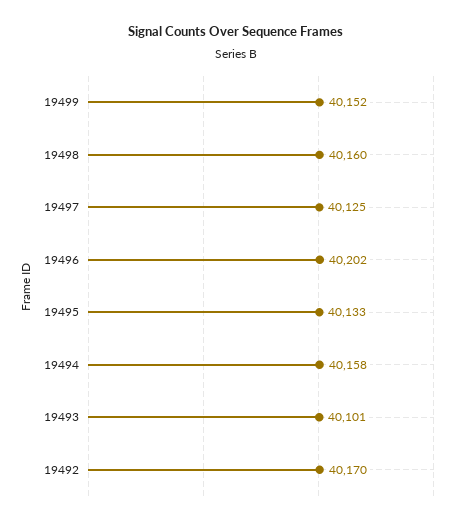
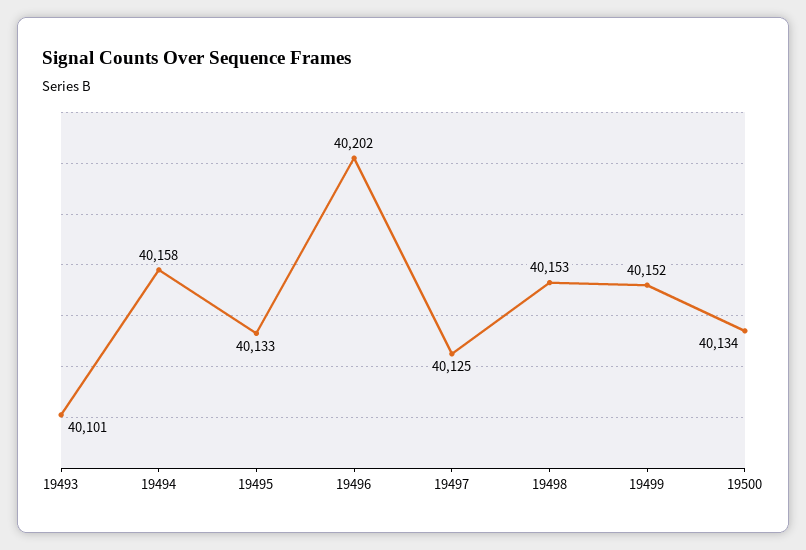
19498: 40160 -> 40153
19492: 40170 -> none
19500: none -> 40134

